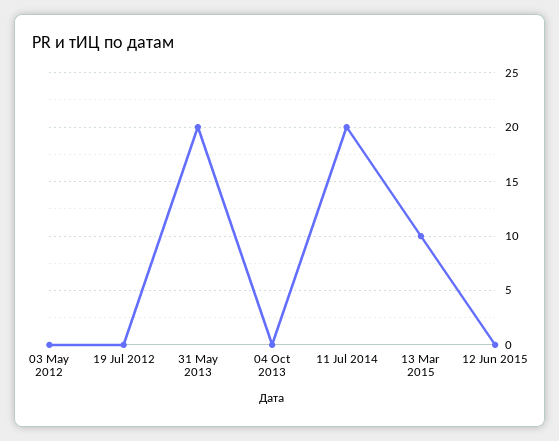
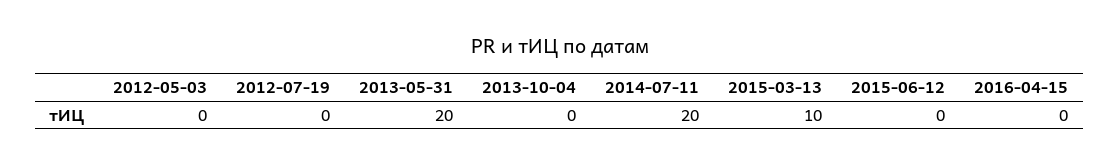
2016-04-15: none -> 0

